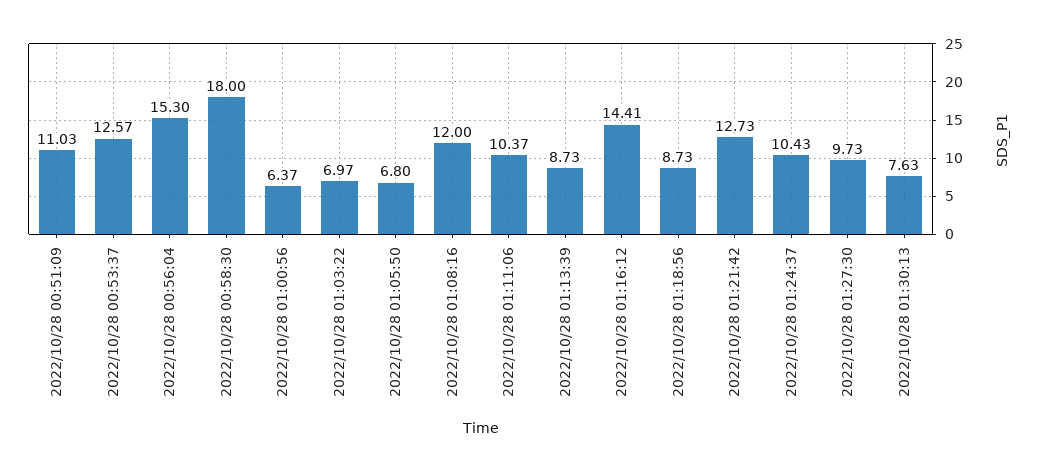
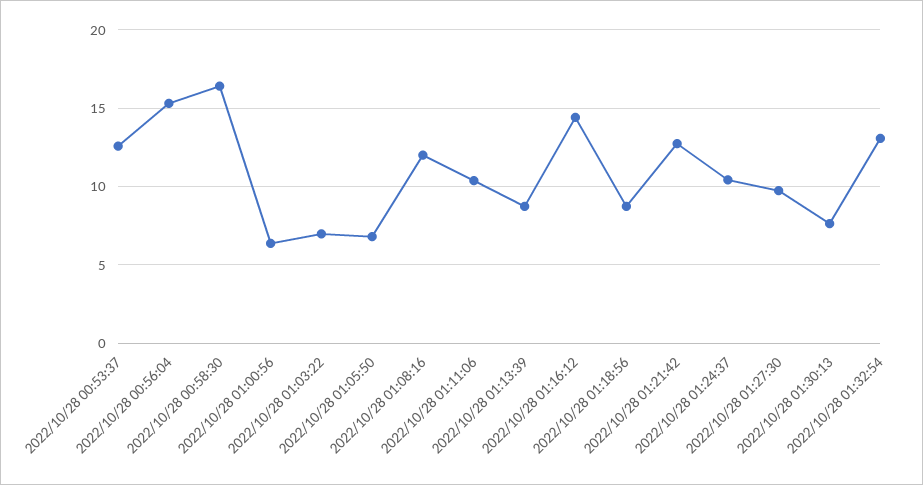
2022/10/28 00:51:09: 11.03 -> none
2022/10/28 00:58:30: 18 -> 16.5
2022/10/28 01:32:54: none -> 13

